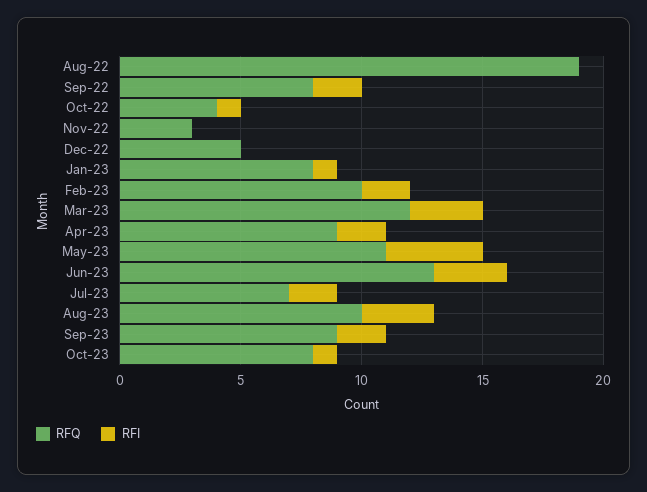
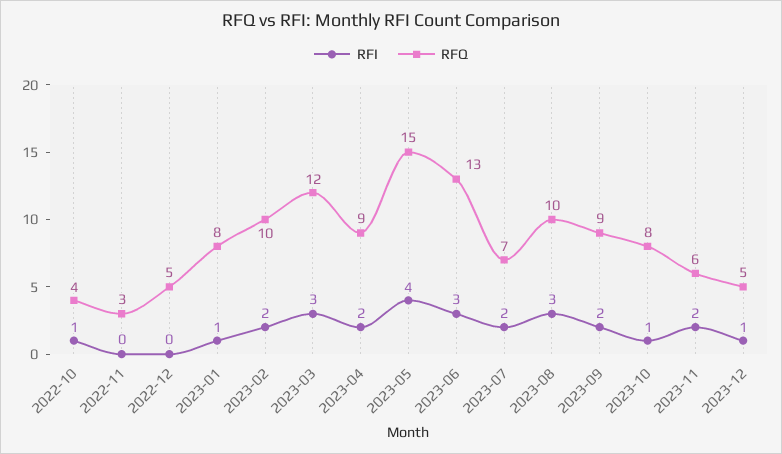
RFQ, Aug-22: 19 -> none
RFI, Aug-22: 0 -> none
RFQ, Sep-22: 8 -> none
RFI, Sep-22: 2 -> none
RFQ, May-23: 11 -> 15
RFI, 2023-11: none -> 2
RFQ, 2023-11: none -> 6
RFI, 2023-12: none -> 1
RFQ, 2023-12: none -> 5

